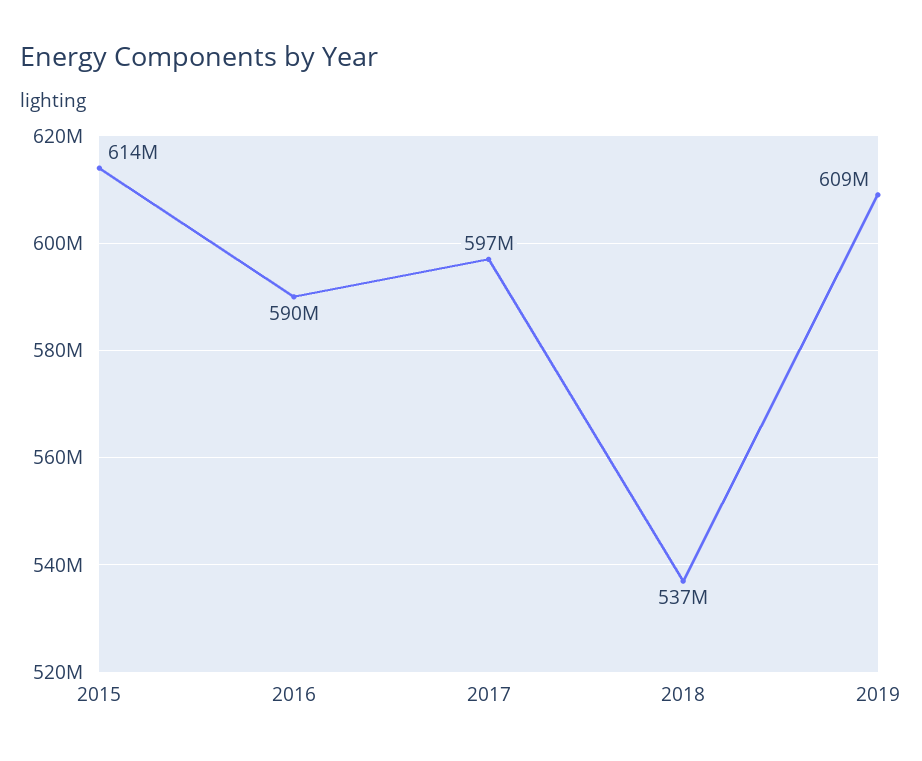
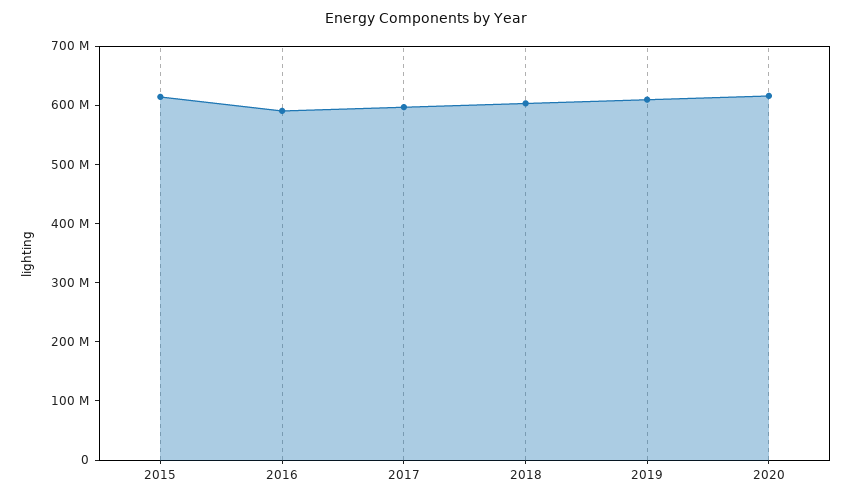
2018: 537000000 -> 600000000
2020: none -> 620000000

